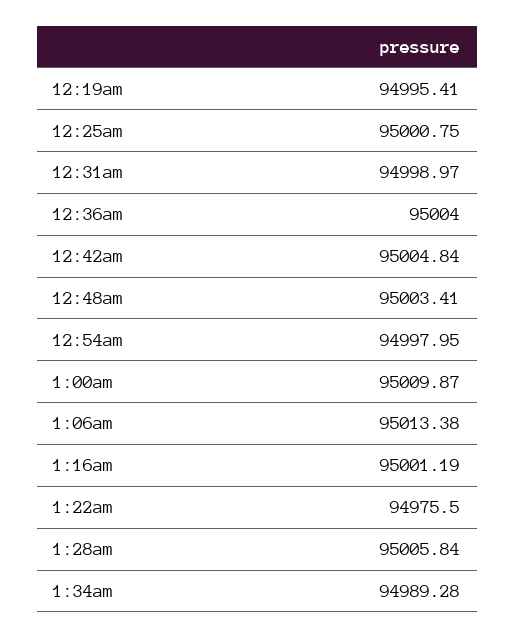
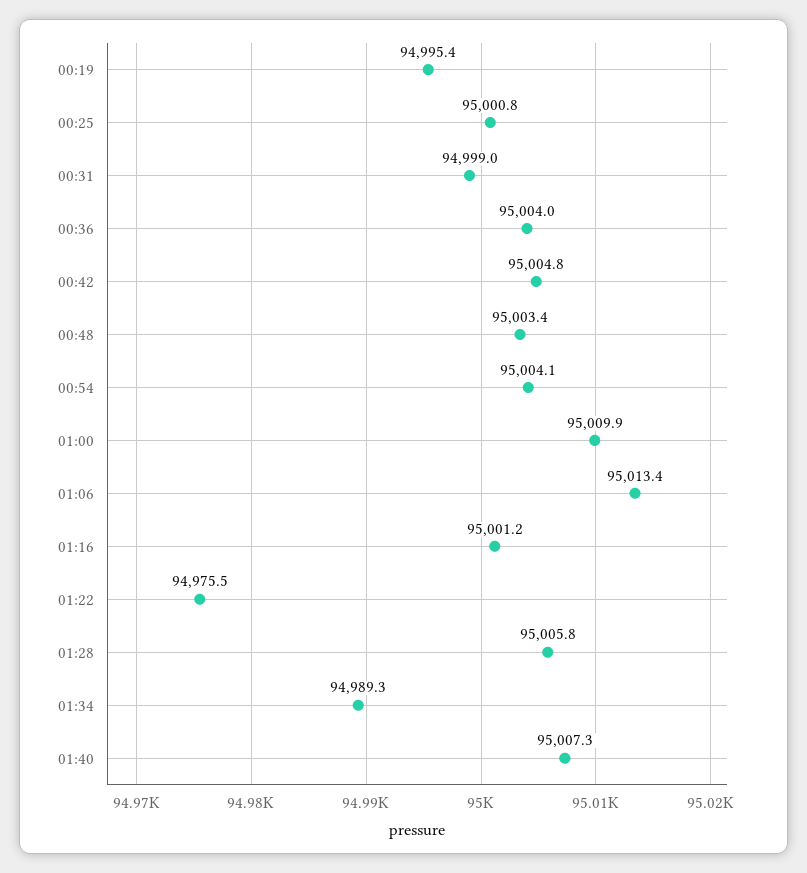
12:54am: 94997.95 -> 95004.1
01:40: none -> 95007.3

